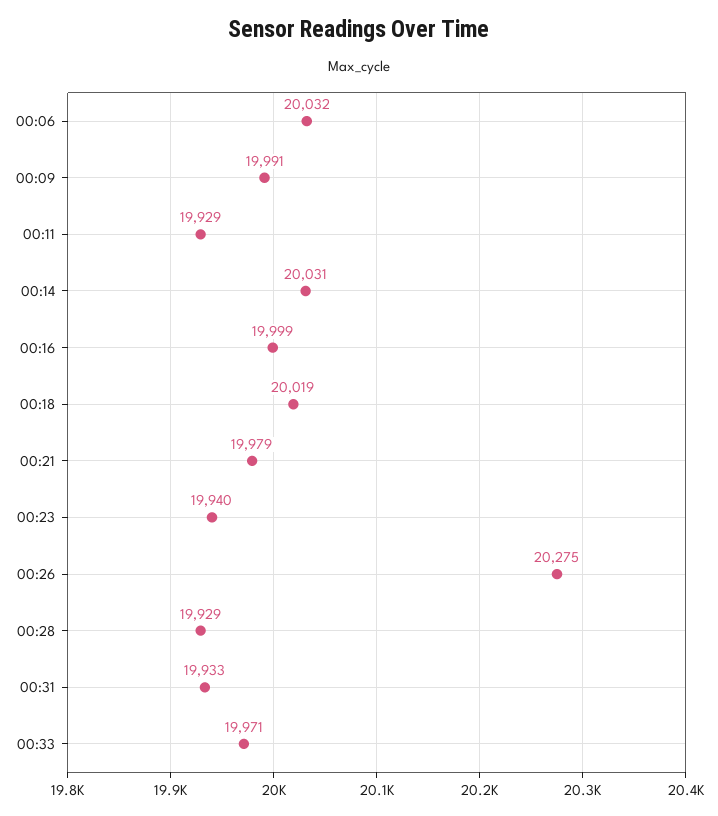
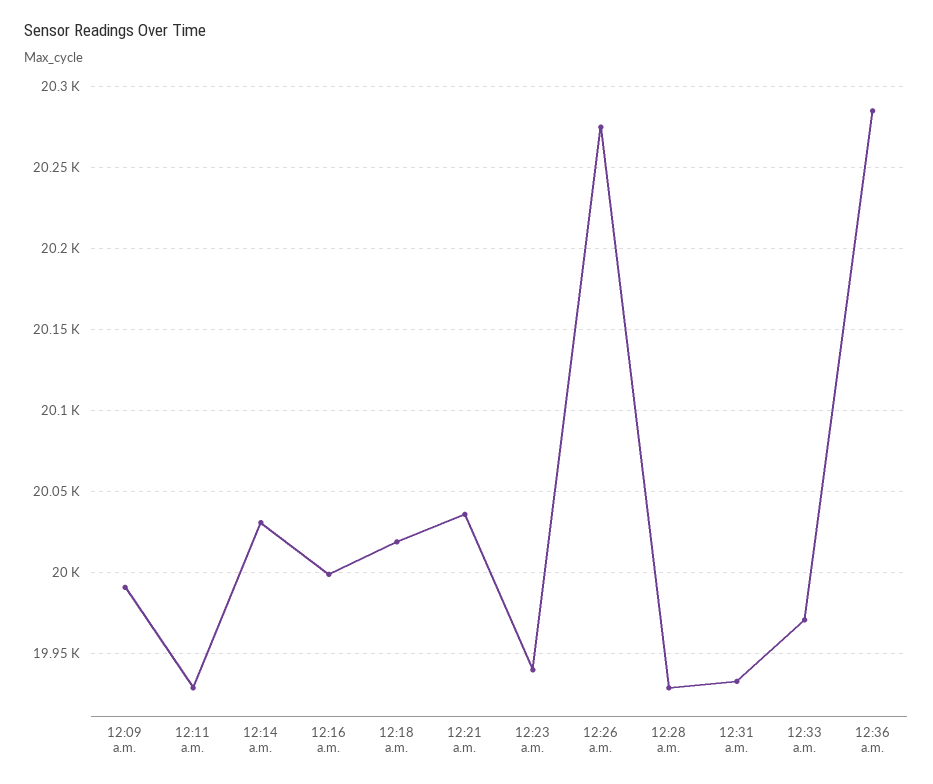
00:06: 20032 -> none
00:21: 19979 -> 20035
12:36 a.m.: none -> 20285

